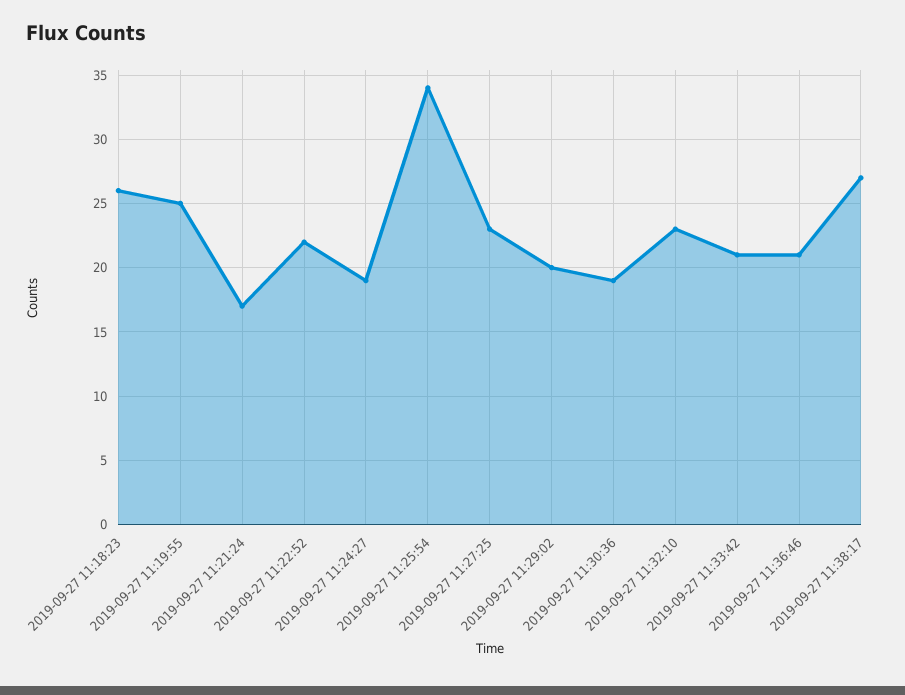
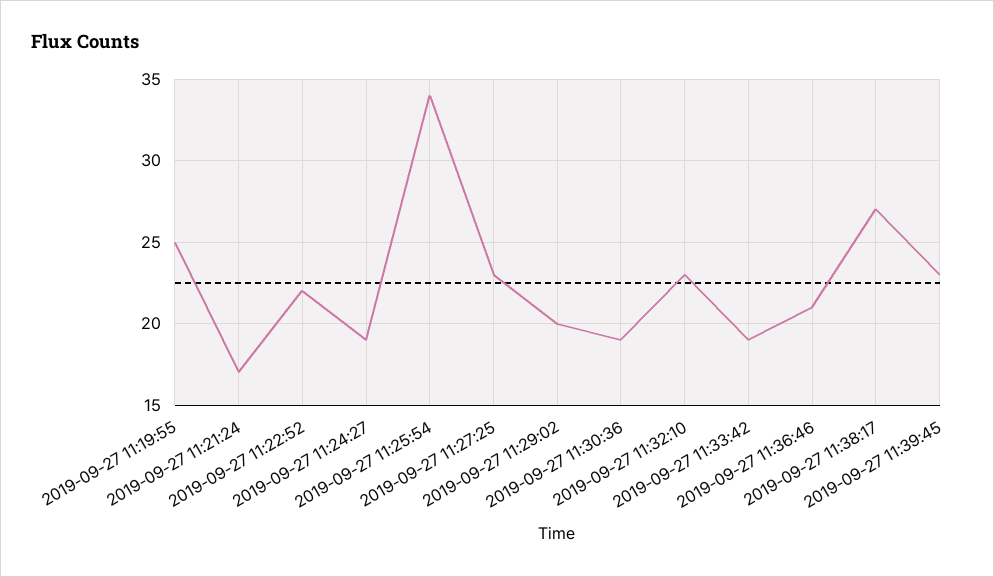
2019-09-27 11:18:23: 26 -> none
2019-09-27 11:33:42: 21 -> 19
2019-09-27 11:39:45: none -> 23

